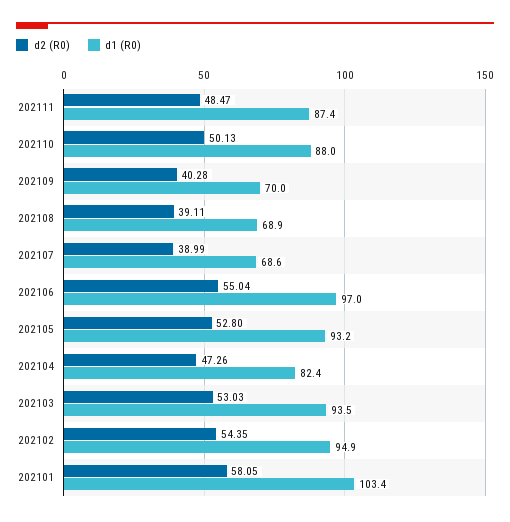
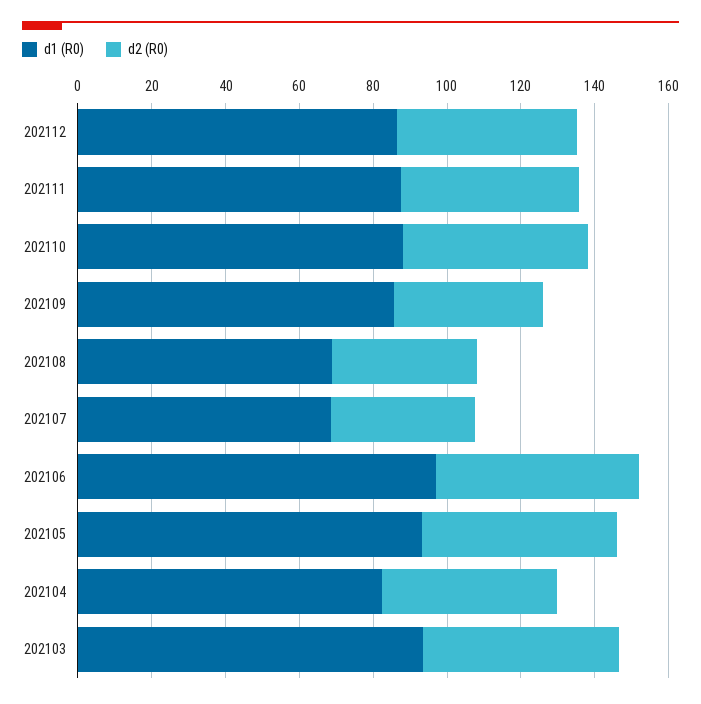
d1 (R0), 202109: 70 -> 85
d2 (R0), 202102: 54.35 -> none
d1 (R0), 202102: 94.9 -> none
d2 (R0), 202101: 58.05 -> none
d1 (R0), 202101: 103.4 -> none
d1 (R0), 202112: none -> 85
d2 (R0), 202112: none -> 50

